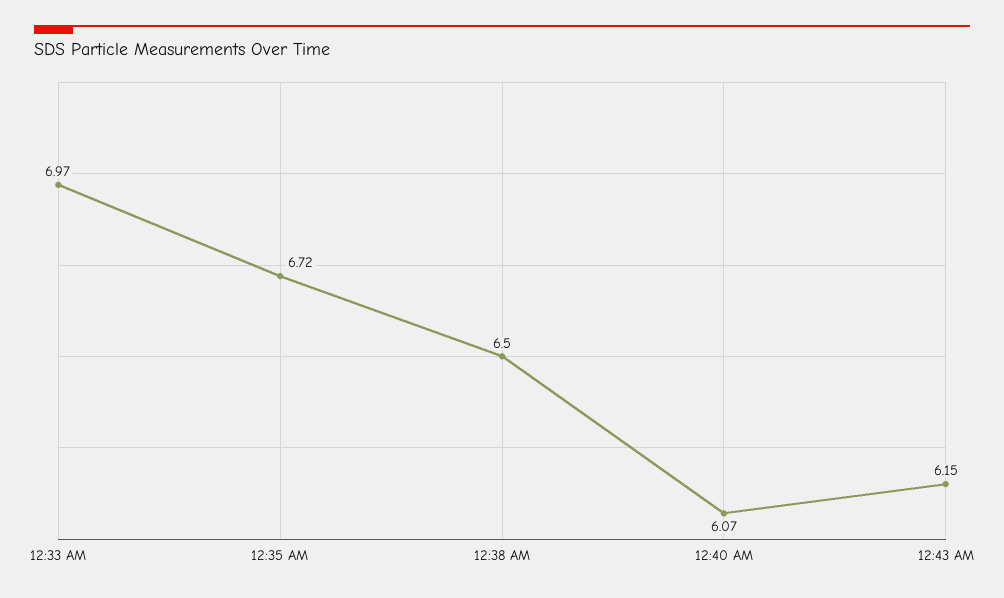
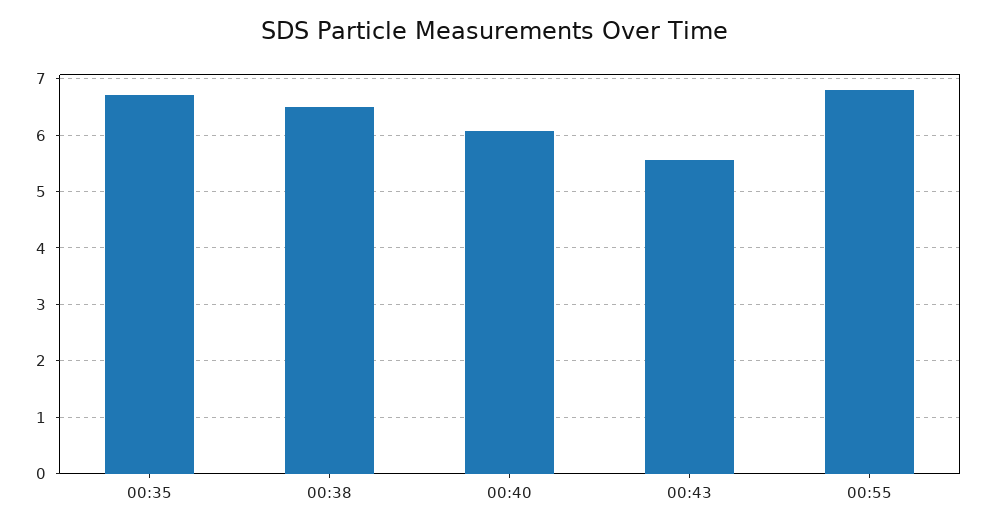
12:33 AM: 6.97 -> none
12:43 AM: 6.15 -> 5.6
00:55: none -> 6.8

